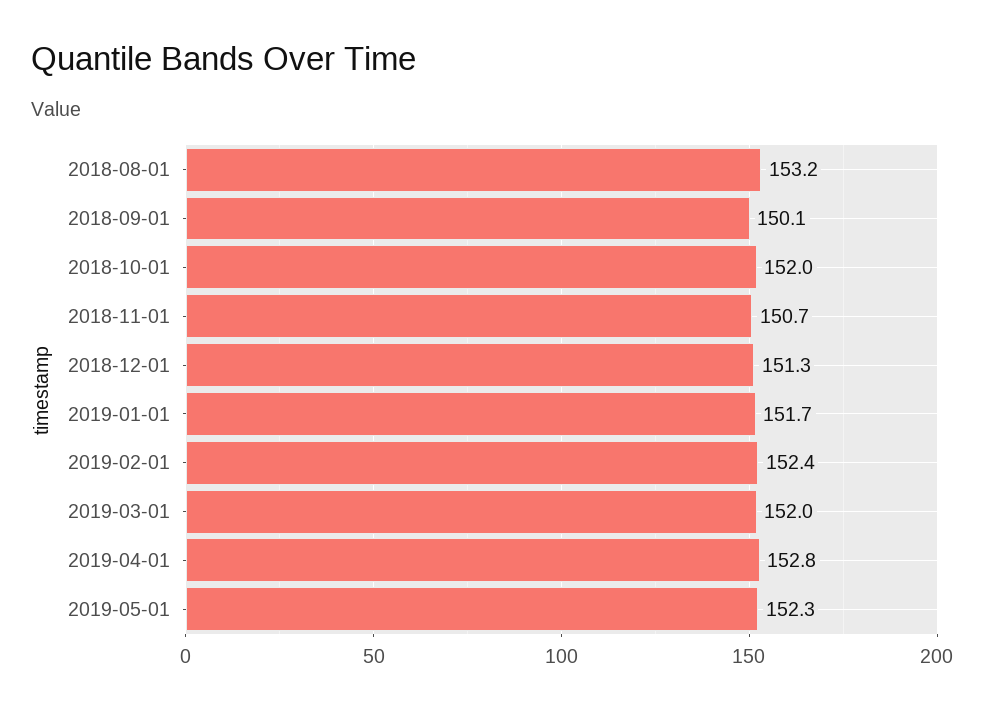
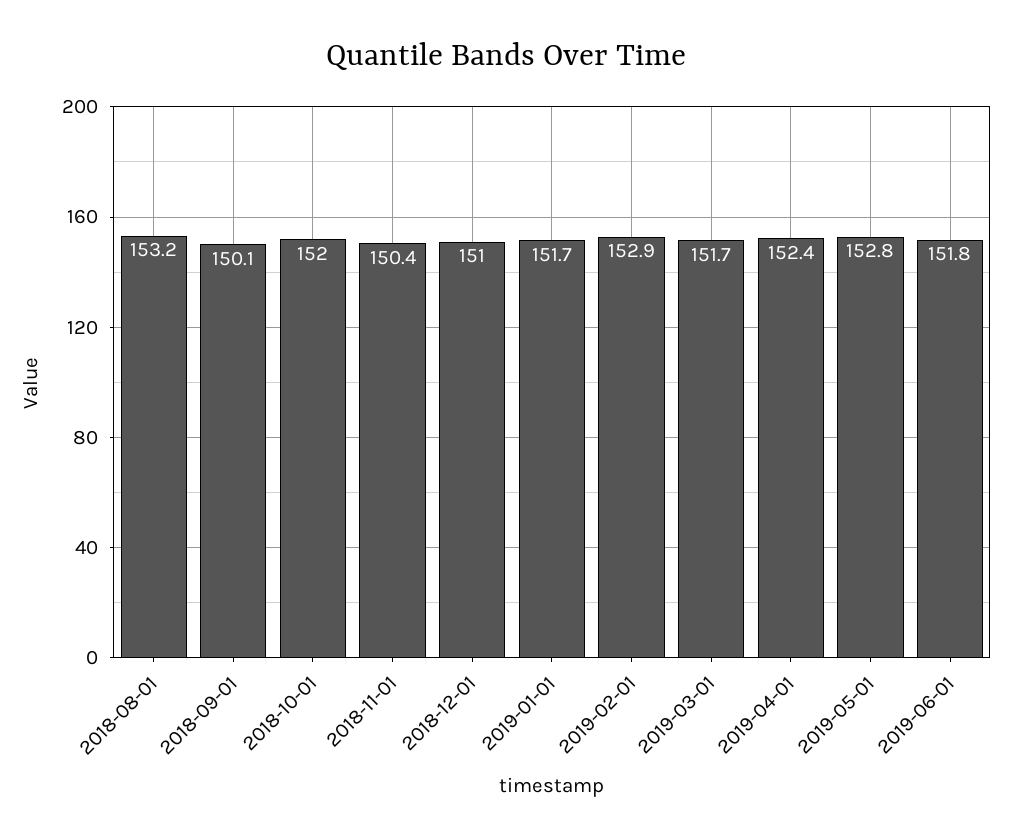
2018-11-01: 150.7 -> 150.4
2018-12-01: 151.3 -> 151
2019-02-01: 152.4 -> 152.9
2019-03-01: 152 -> 151.7
2019-04-01: 152.8 -> 152.4
2019-05-01: 152.3 -> 152.8
2019-06-01: none -> 151.8

